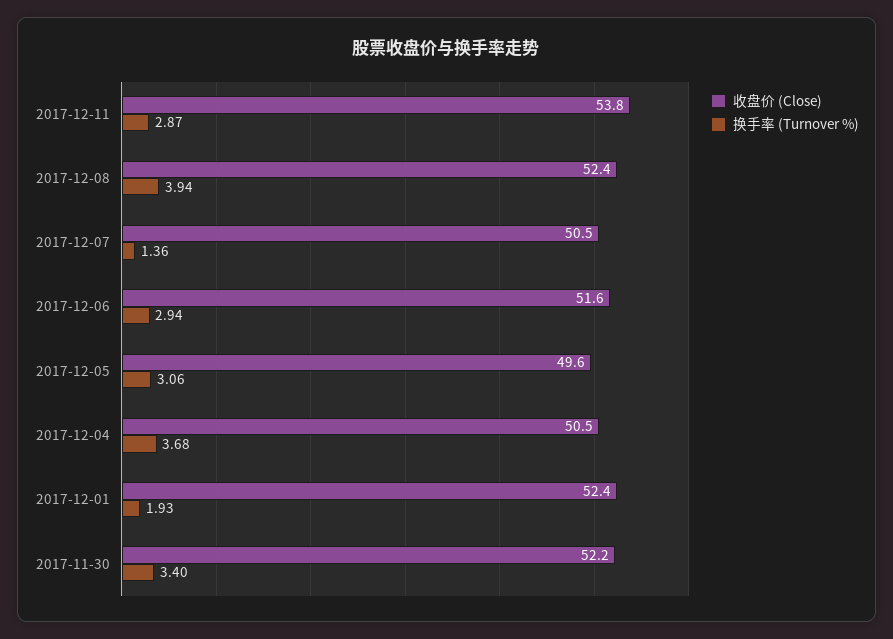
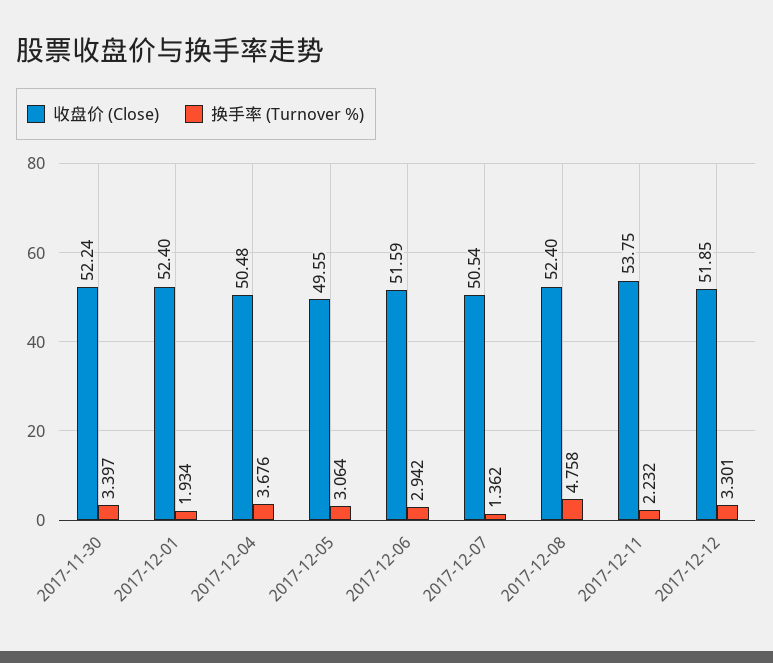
换手率 (Turnover %), 2017-12-11: 2.87 -> 2.232
换手率 (Turnover %), 2017-12-08: 3.94 -> 4.758
收盘价 (Close), 2017-12-12: none -> 51.85
换手率 (Turnover %), 2017-12-12: none -> 3.301

